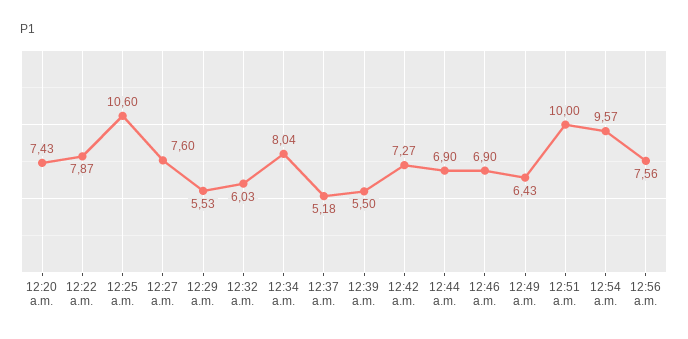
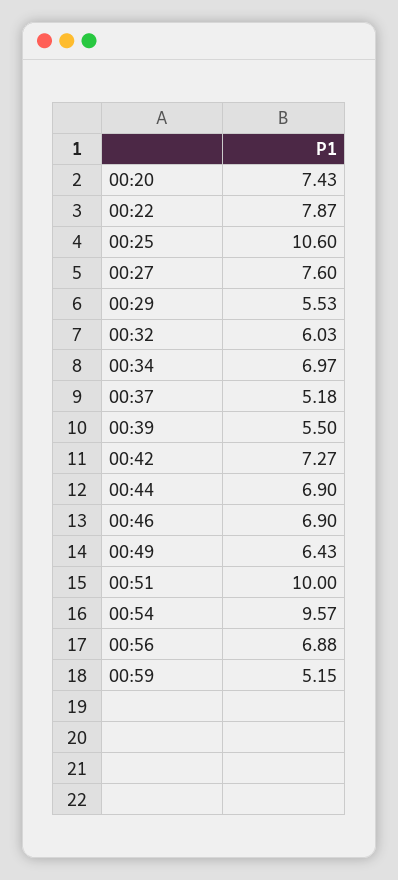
12:34 a.m.: 8.04 -> 6.97
12:56 a.m.: 7.56 -> 6.88
00:59: none -> 5.15

